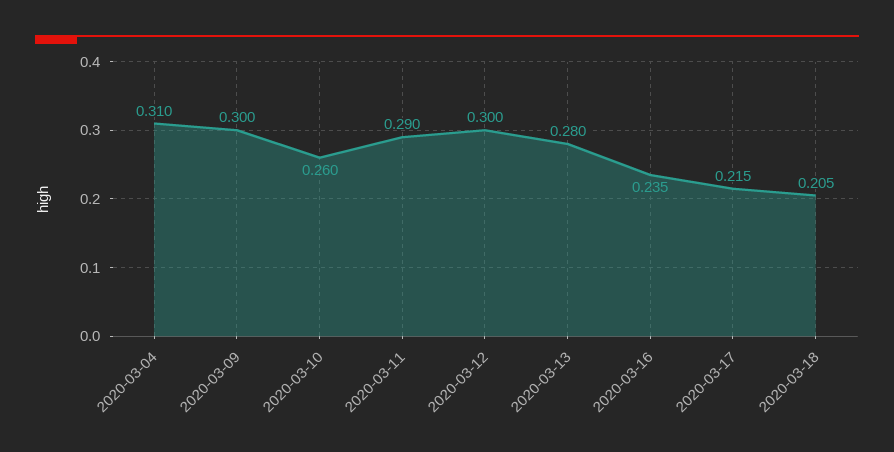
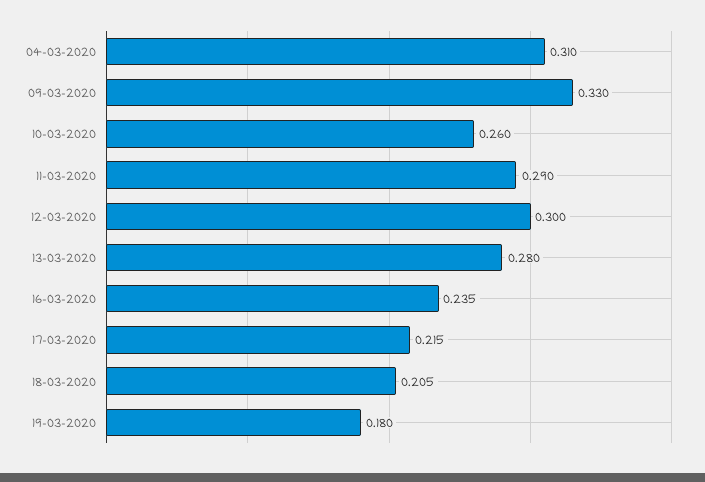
2020-03-09: 0.3 -> 0.33
19-03-2020: none -> 0.18

